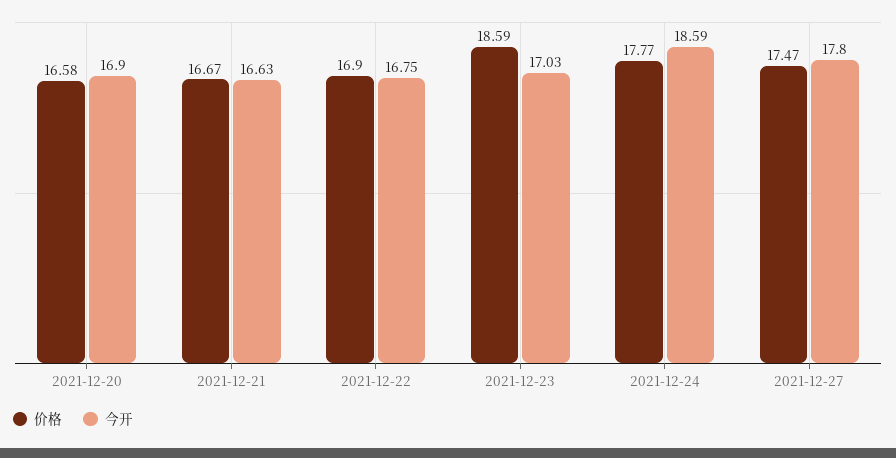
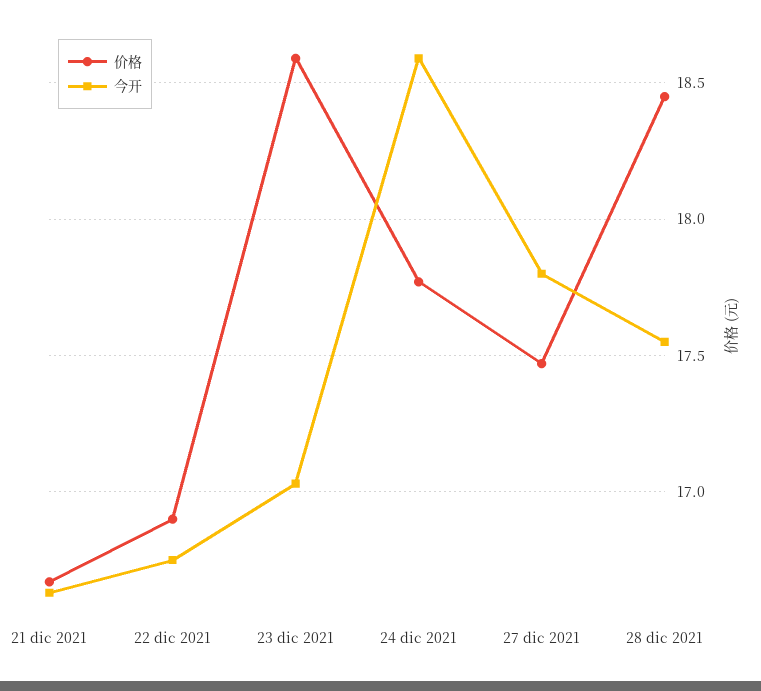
价格, 2021-12-20: 16.58 -> none
今开, 2021-12-20: 16.9 -> none
价格, 28 dic 2021: none -> 18.45
今开, 28 dic 2021: none -> 17.55

